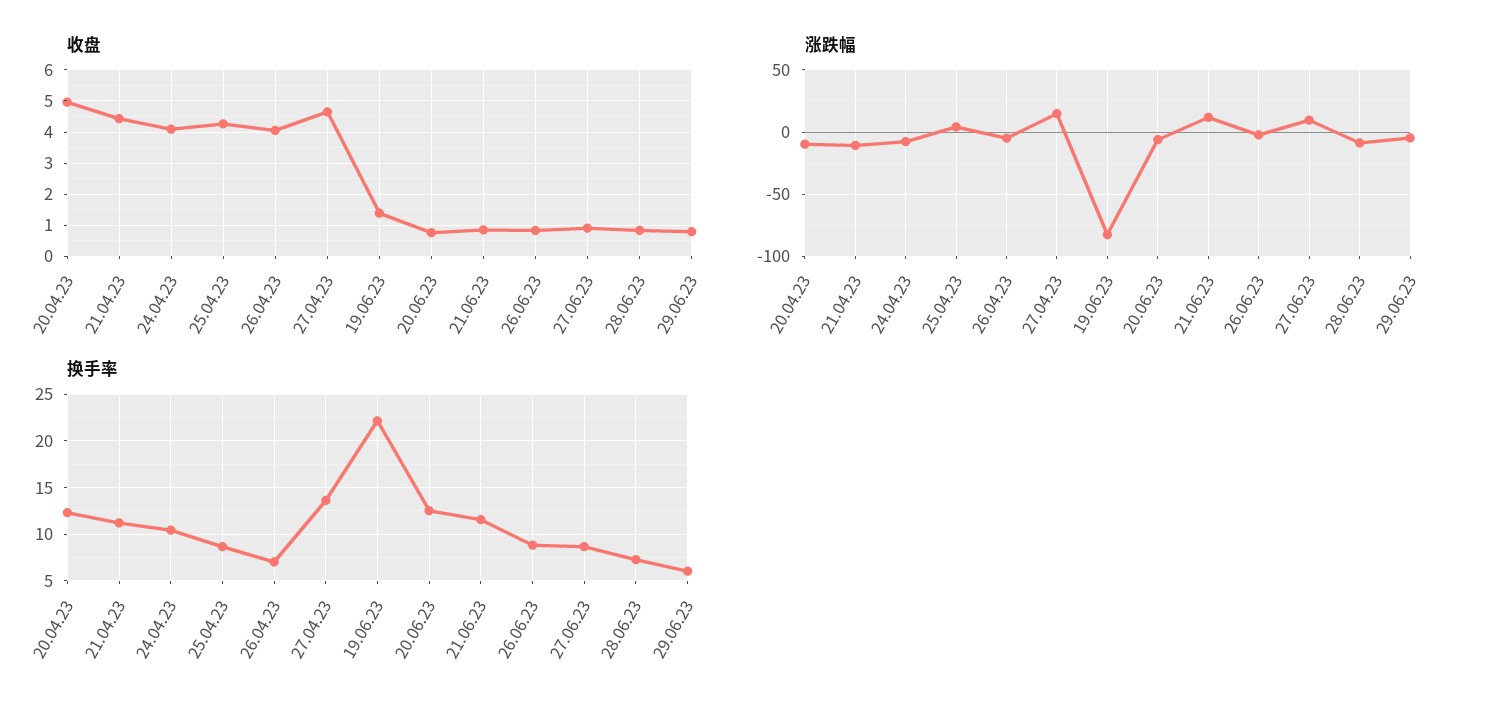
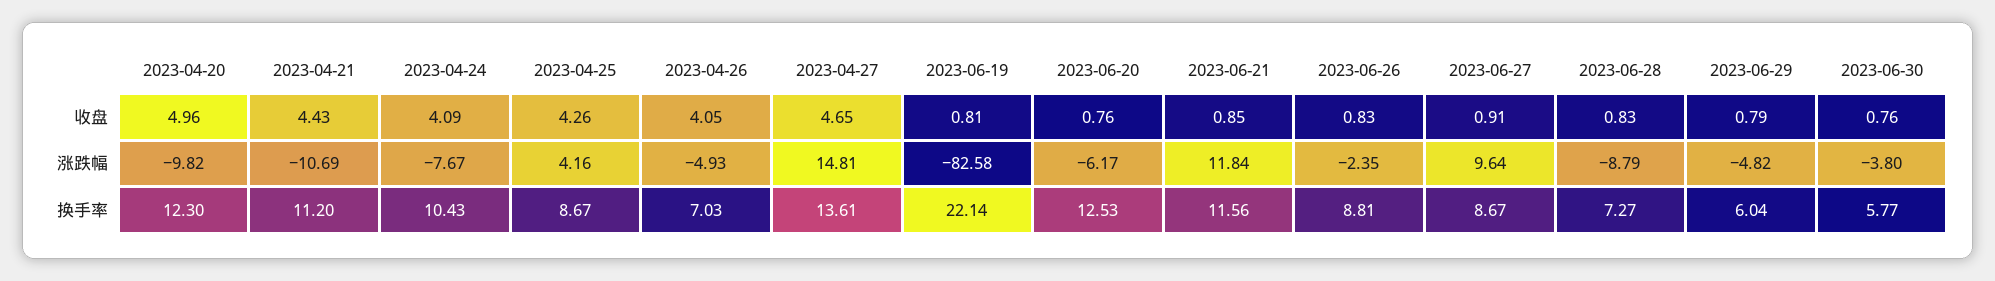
收盘, 19.06.23: 1.4 -> 0.81
收盘, 2023-06-30: none -> 0.76
涨跌幅, 2023-06-30: none -> -3.8
换手率, 2023-06-30: none -> 5.77

